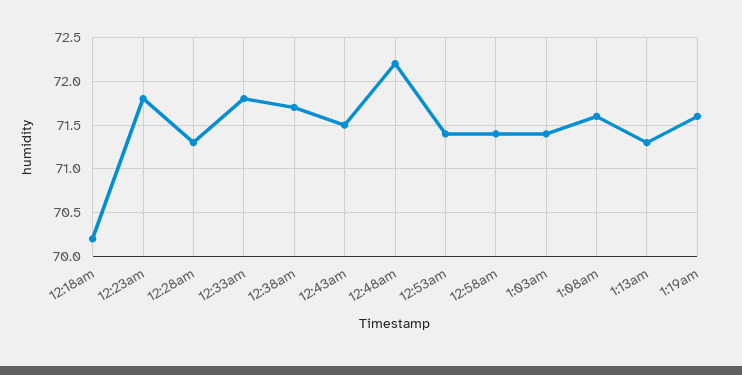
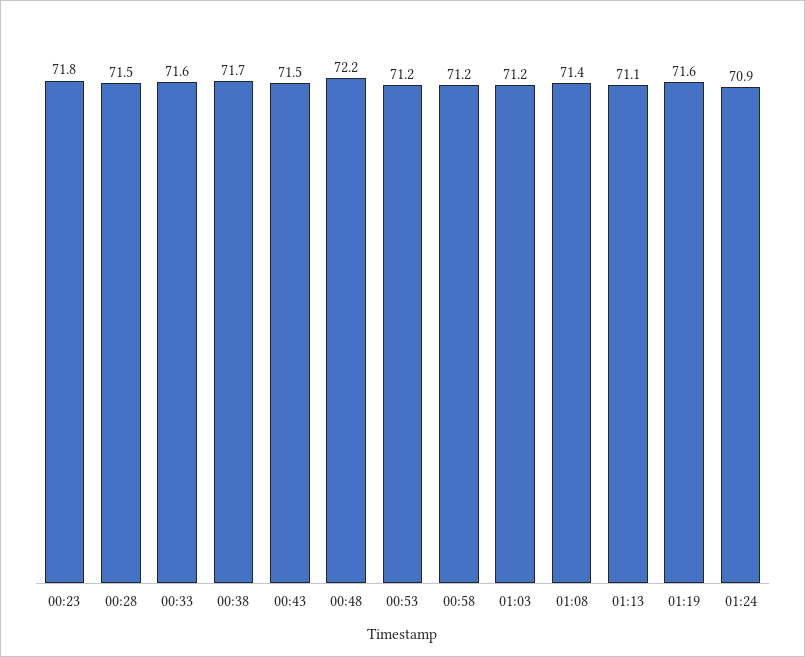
12:18am: 70.2 -> none
12:28am: 71.3 -> 71.5
12:33am: 71.8 -> 71.6
12:53am: 71.4 -> 71.2
12:58am: 71.4 -> 71.2
1:03am: 71.4 -> 71.2
1:08am: 71.6 -> 71.4
1:13am: 71.3 -> 71.1
01:24: none -> 70.9

